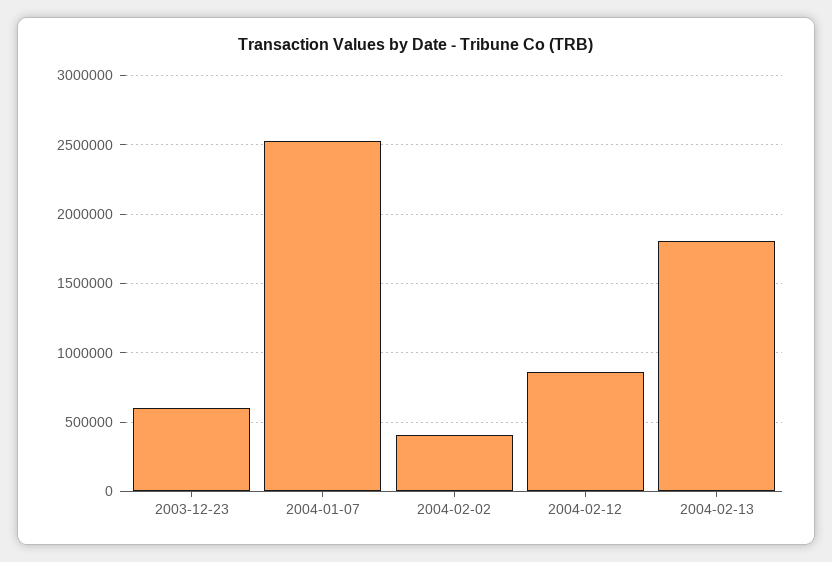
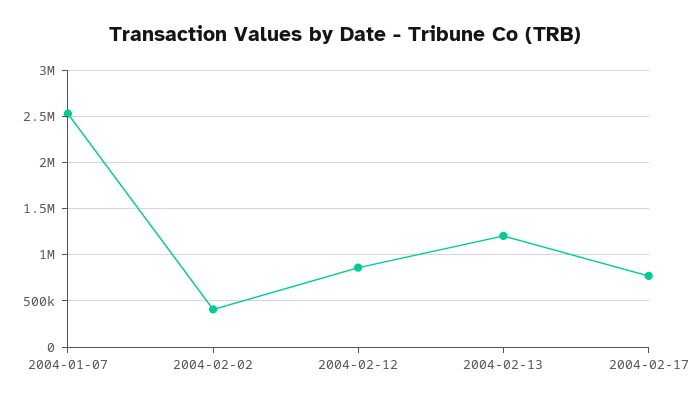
2003-12-23: 600000 -> none
2004-02-13: 1800000 -> 1200000
2004-02-17: none -> 800000

